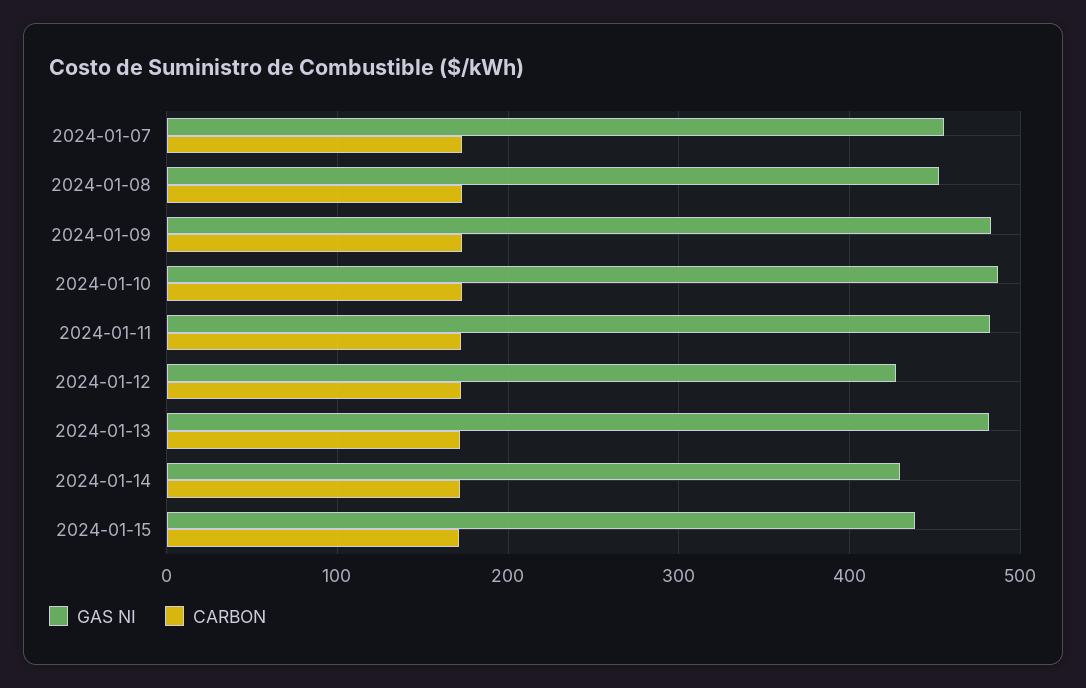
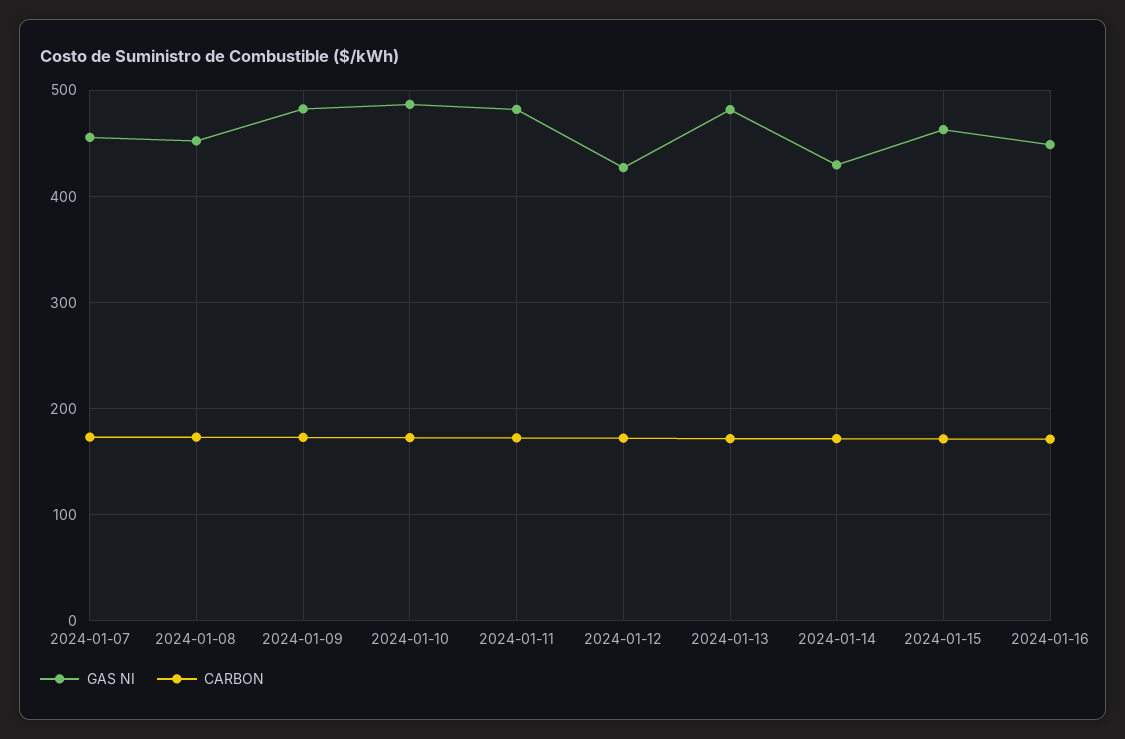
GAS NI, 2024-01-15: 440 -> 460
GAS NI, 2024-01-16: none -> 450
CARBON, 2024-01-16: none -> 170

